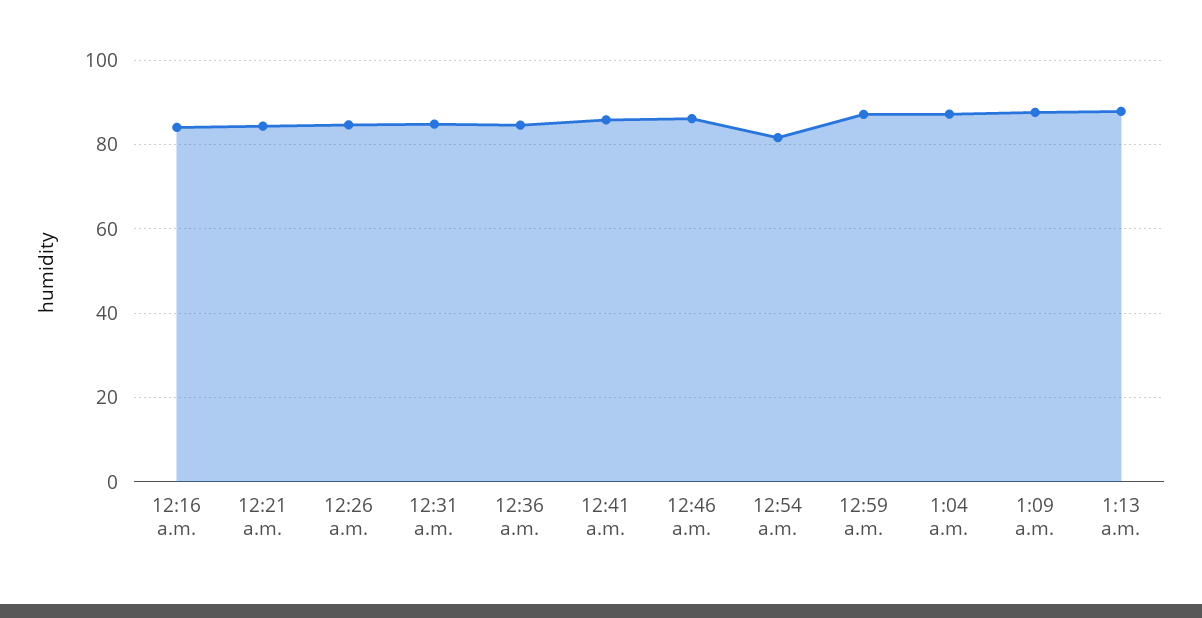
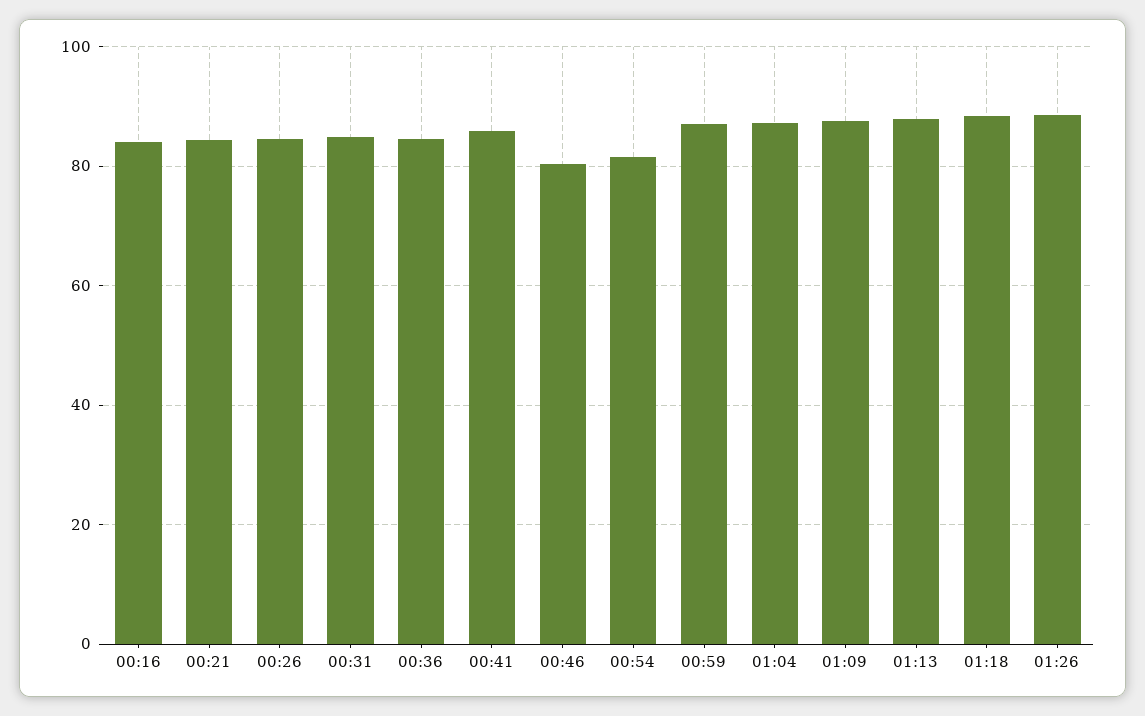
12:46 a.m.: 86 -> 80
01:18: none -> 88
01:26: none -> 88

